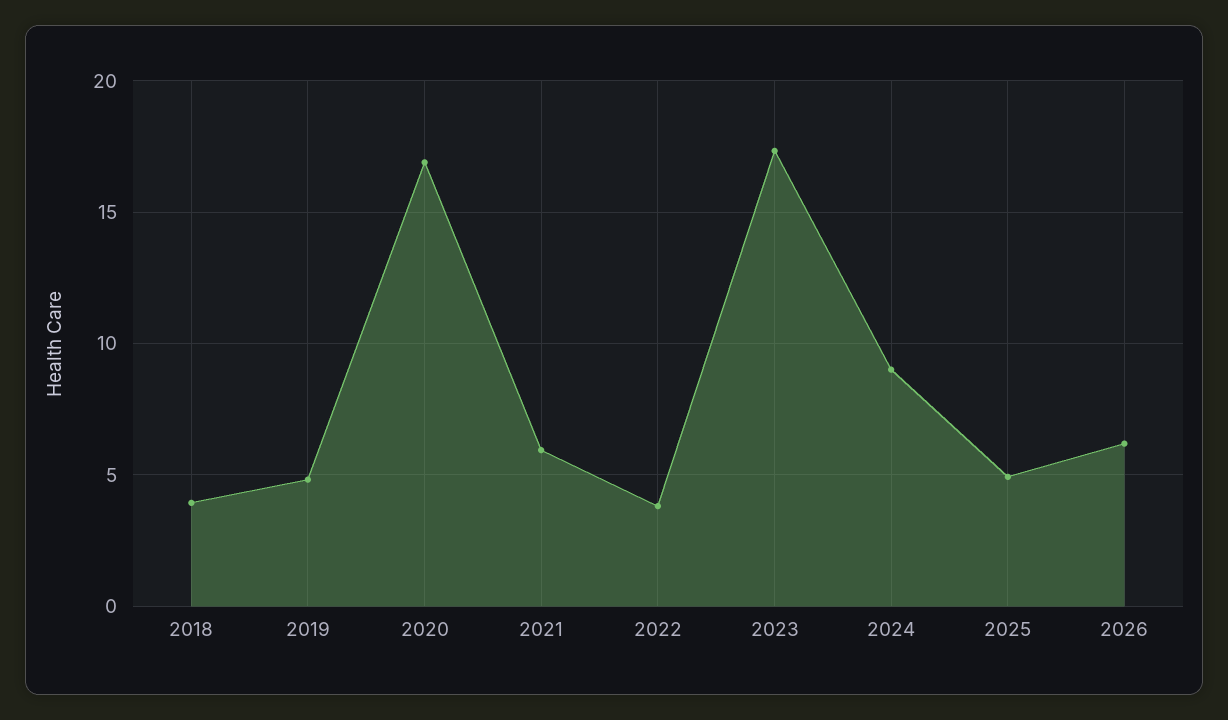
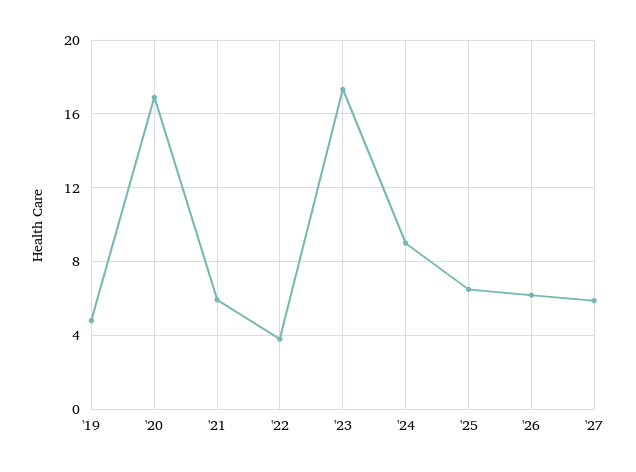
2018: 4 -> none
2025: 5 -> 6.5
'27: none -> 6

